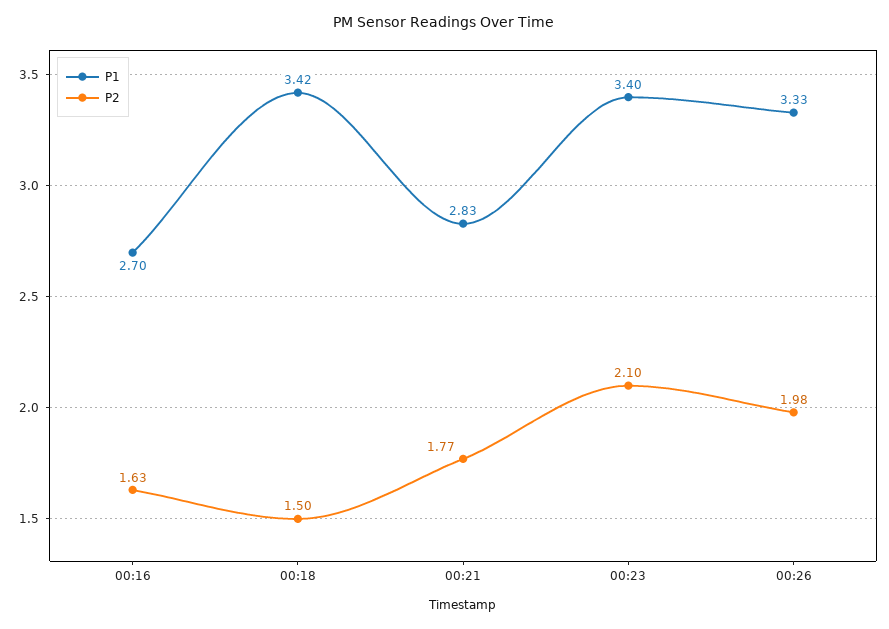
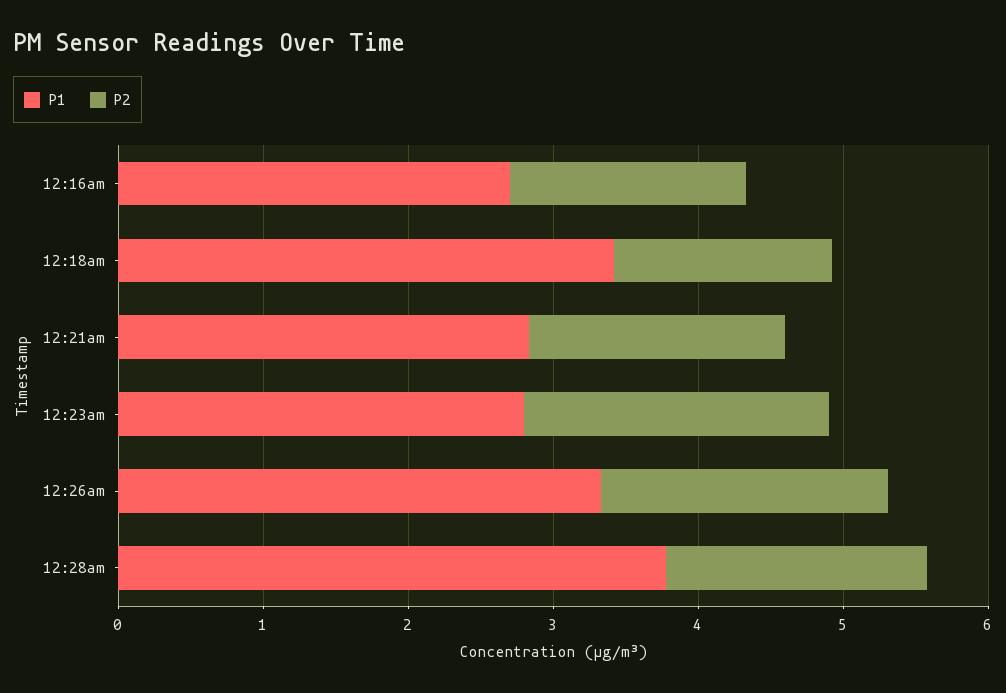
P1, 00:23: 3.4 -> 2.8
P1, 12:28am: none -> 3.8
P2, 12:28am: none -> 1.8

